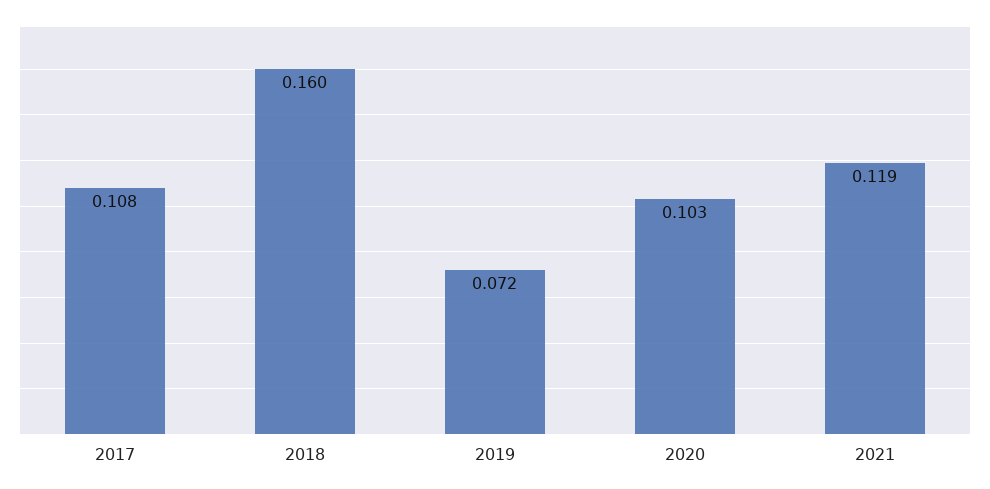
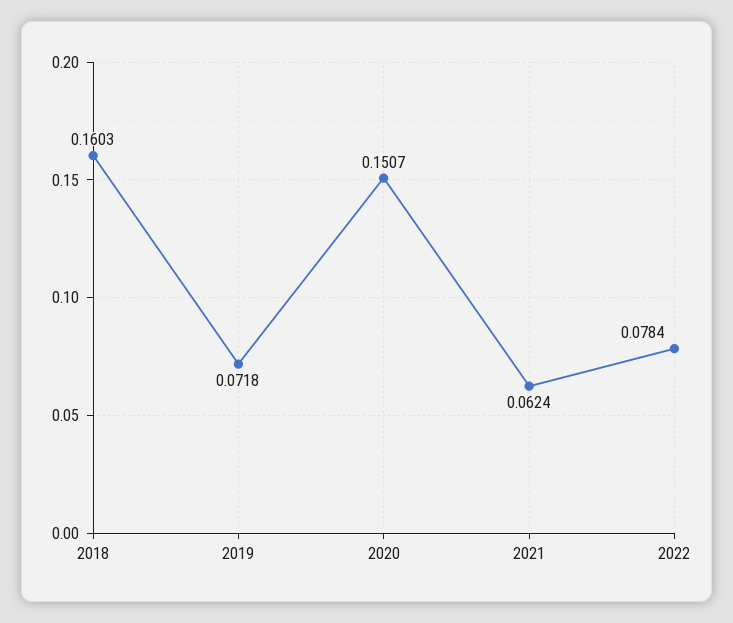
2017: 0.108 -> none
2020: 0.103 -> 0.1507
2021: 0.119 -> 0.0624
2022: none -> 0.0784

